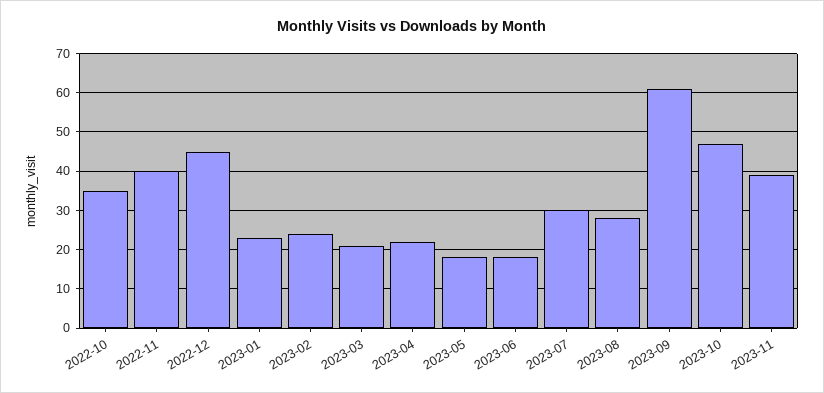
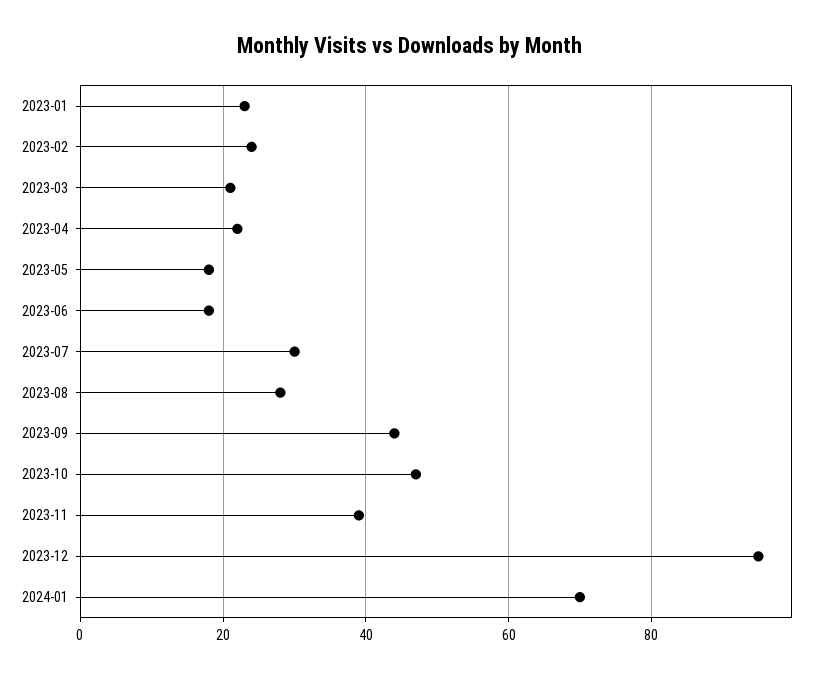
2022-10: 35 -> none
2022-11: 40 -> none
2022-12: 45 -> none
2023-09: 60 -> 45
2023-12: none -> 95
2024-01: none -> 70

